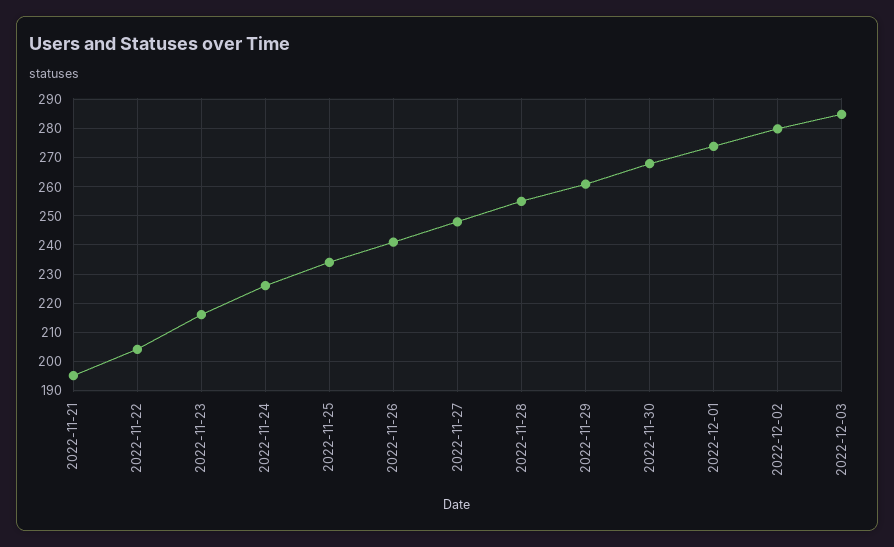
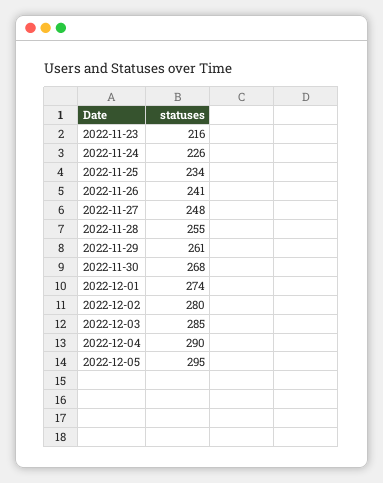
2022-11-21: 195 -> none
2022-11-22: 205 -> none
2022-12-04: none -> 290
2022-12-05: none -> 295

